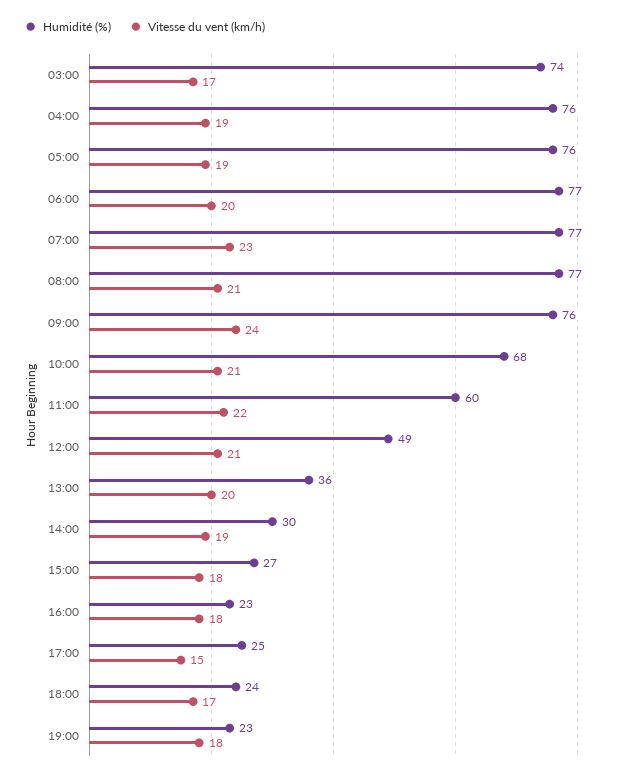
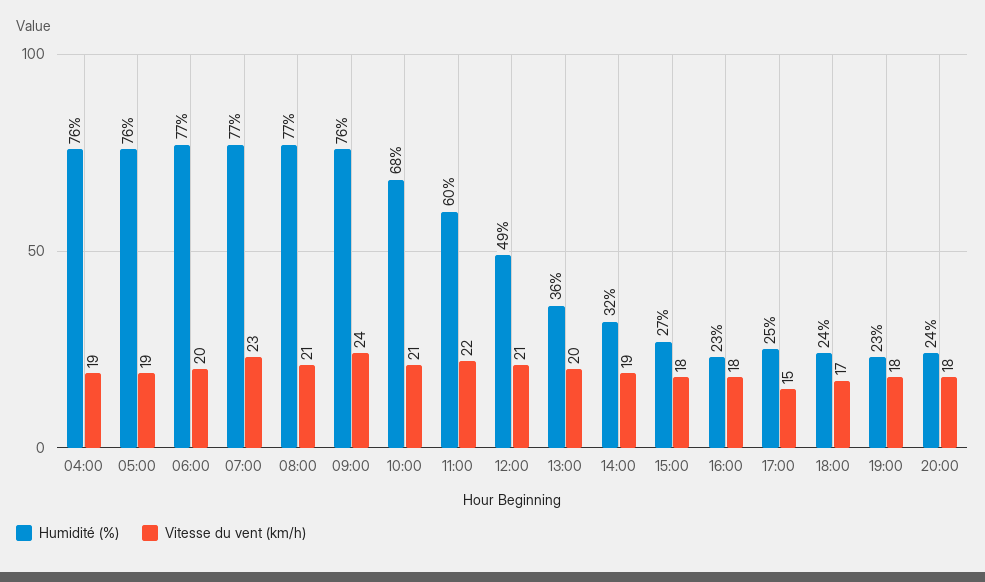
Humidité (%), 03:00: 74 -> none
Vitesse du vent (km/h), 03:00: 17 -> none
Humidité (%), 14:00: 30 -> 32
Humidité (%), 20:00: none -> 24
Vitesse du vent (km/h), 20:00: none -> 18

